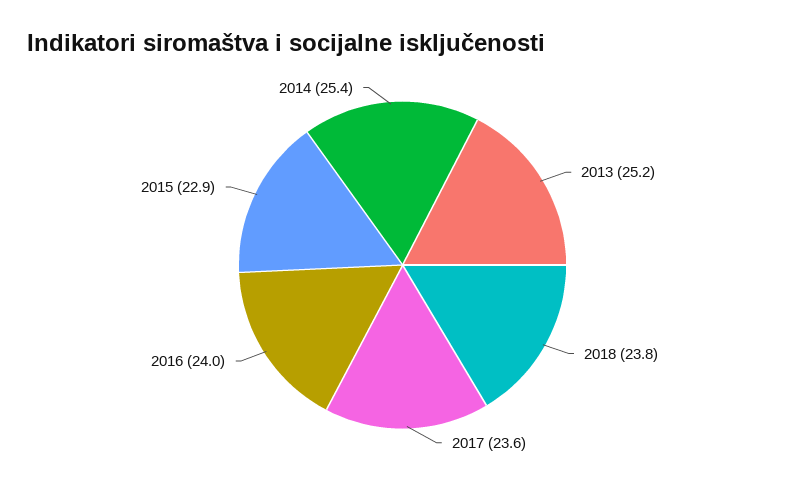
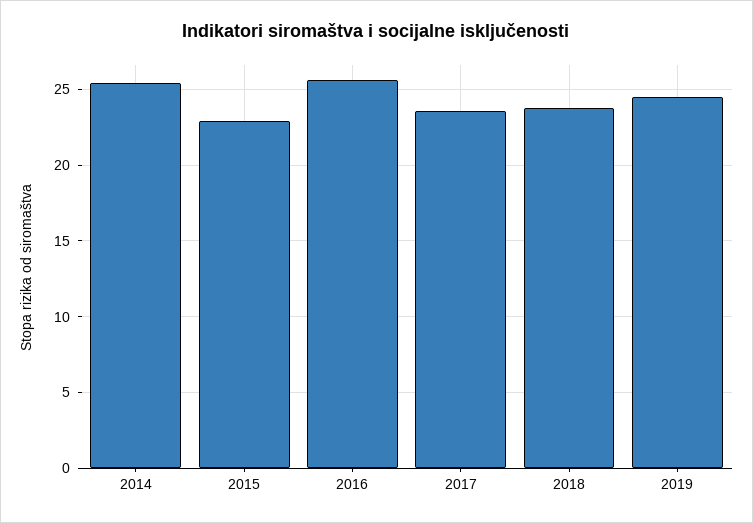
2013: 25.2 -> none
2016: 24 -> 25.5
2019: none -> 24.5

